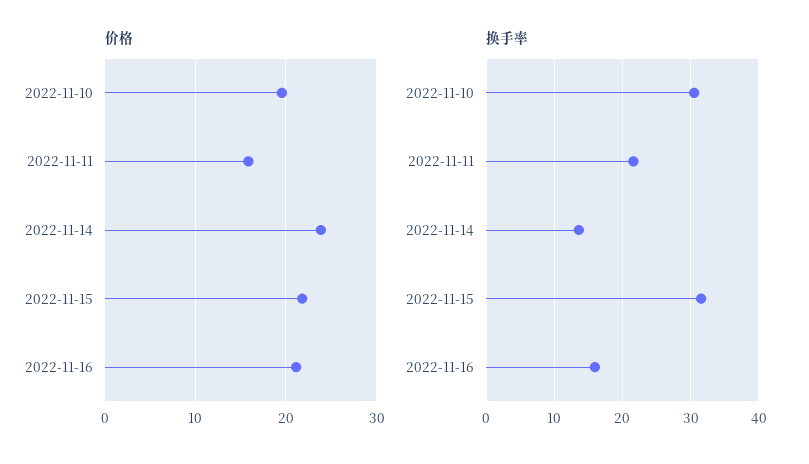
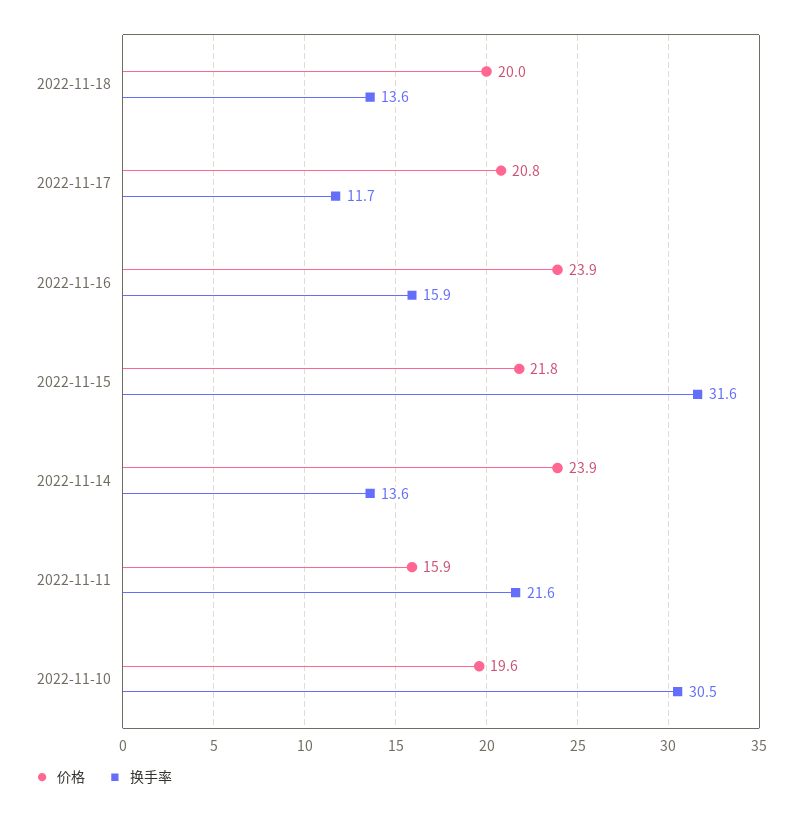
价格, 2022-11-16: 21 -> 23.9
价格, 2022-11-18: none -> 20
换手率, 2022-11-18: none -> 13.6
价格, 2022-11-17: none -> 20.8
换手率, 2022-11-17: none -> 11.7

